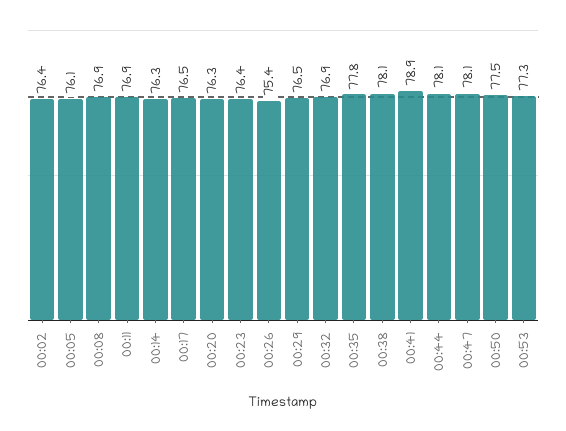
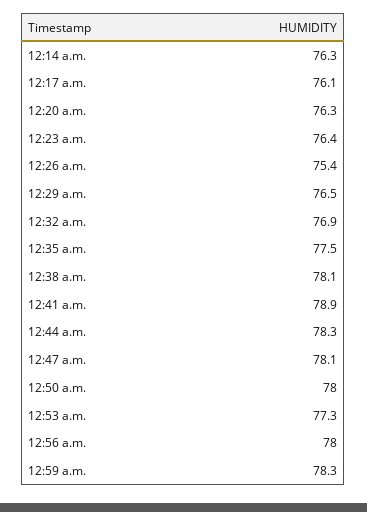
00:02: 76.4 -> none
00:05: 76.1 -> none
00:08: 76.9 -> none
00:11: 76.9 -> none
00:17: 76.5 -> 76.1
00:35: 77.8 -> 77.5
00:44: 78.1 -> 78.3
00:50: 77.5 -> 78
12:56 a.m.: none -> 78
12:59 a.m.: none -> 78.3

